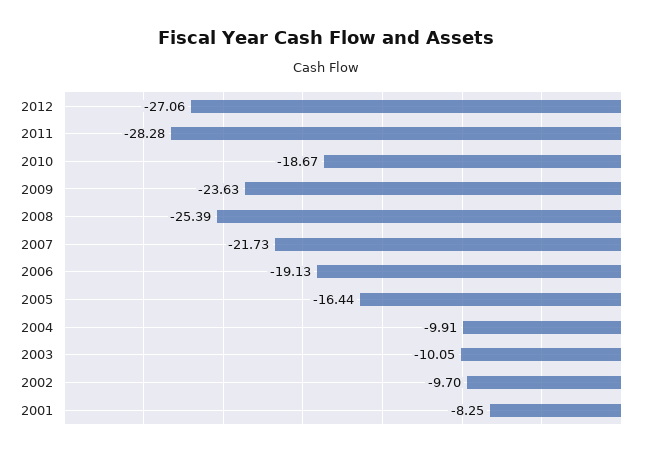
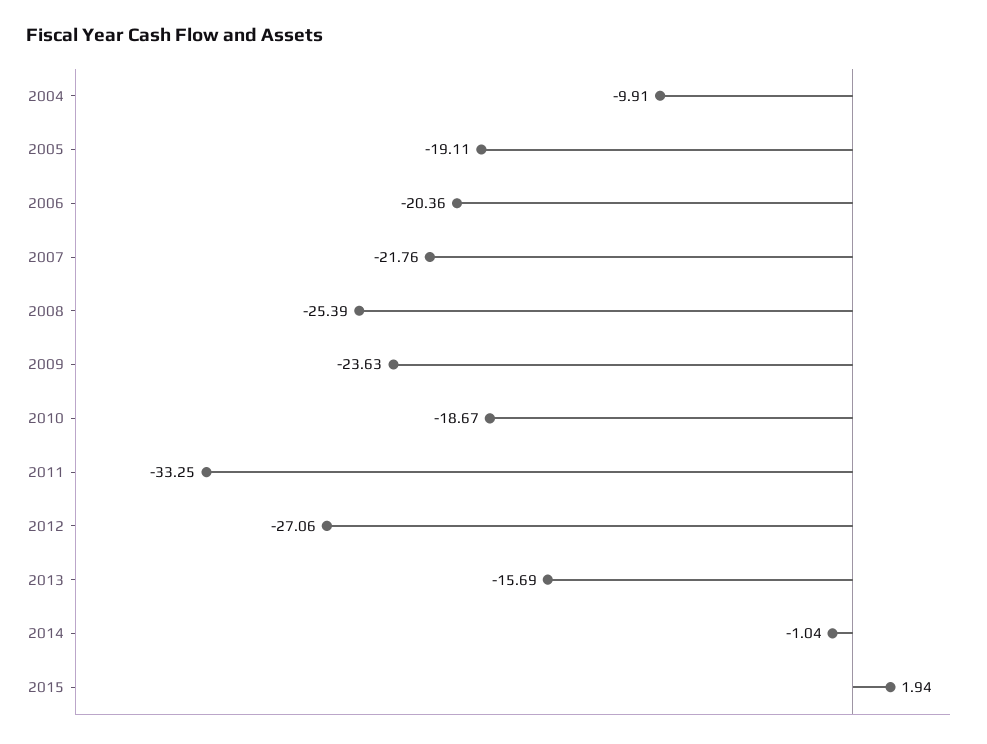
2011: -28.28 -> -33.25
2007: -21.73 -> -21.76
2006: -19.13 -> -20.36
2005: -16.44 -> -19.11
2003: -10.05 -> none
2002: -9.7 -> none
2001: -8.25 -> none
2013: none -> -15.69
2014: none -> -1.04
2015: none -> 1.94

